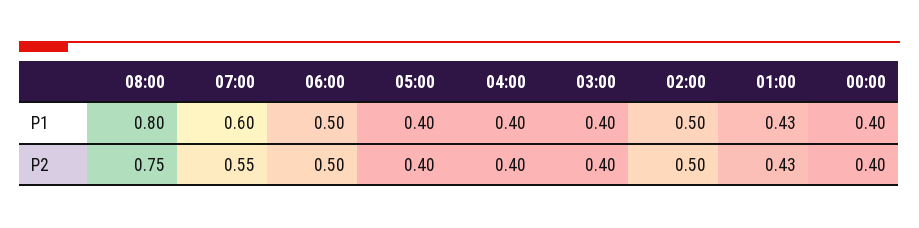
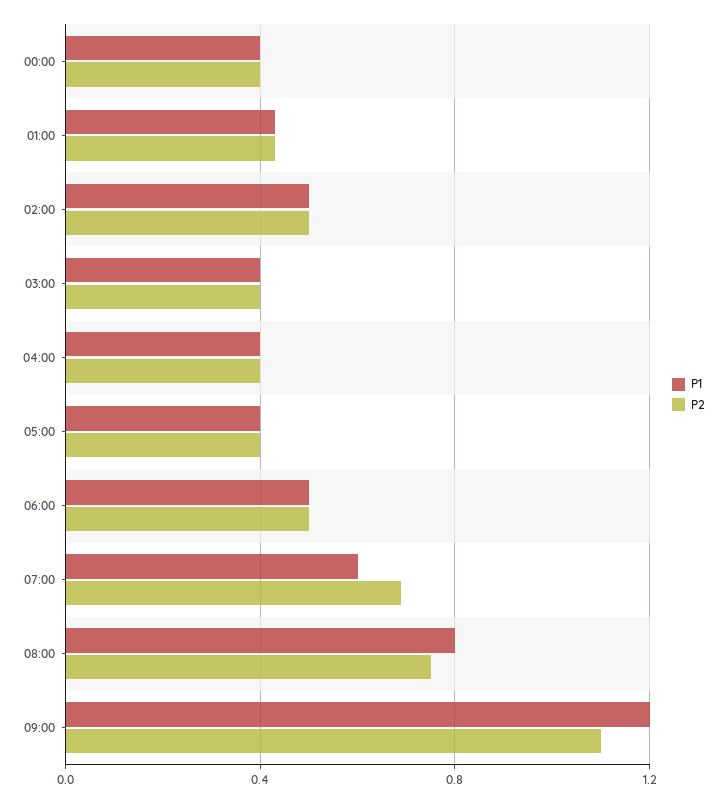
P2, 07:00: 0.55 -> 0.7
P1, 09:00: none -> 1.2
P2, 09:00: none -> 1.1

